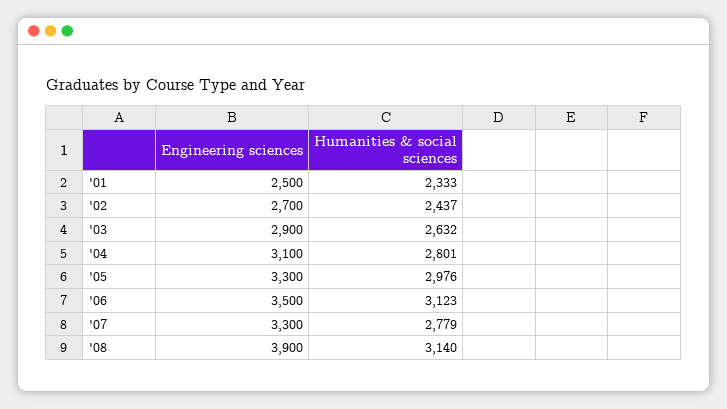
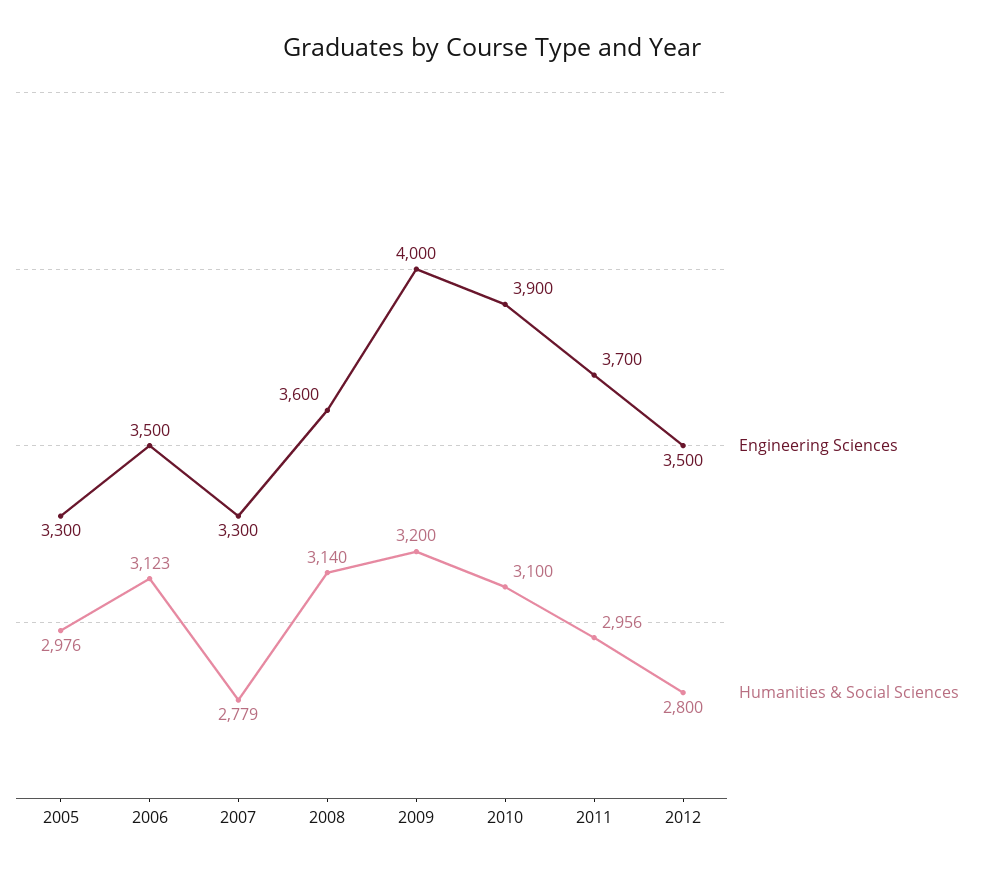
Engineering sciences, '01: 2500 -> none
Humanities & social sciences, '01: 2333 -> none
Engineering sciences, '02: 2700 -> none
Humanities & social sciences, '02: 2437 -> none
Engineering sciences, '03: 2900 -> none
Humanities & social sciences, '03: 2632 -> none
Engineering sciences, '04: 3100 -> none
Humanities & social sciences, '04: 2801 -> none
Engineering sciences, '08: 3900 -> 3600
Engineering sciences, 2009: none -> 4000
Humanities & social sciences, 2009: none -> 3200
Engineering sciences, 2010: none -> 3900
Humanities & social sciences, 2010: none -> 3100
Engineering sciences, 2011: none -> 3700
Humanities & social sciences, 2011: none -> 2956
Engineering sciences, 2012: none -> 3500
Humanities & social sciences, 2012: none -> 2800

